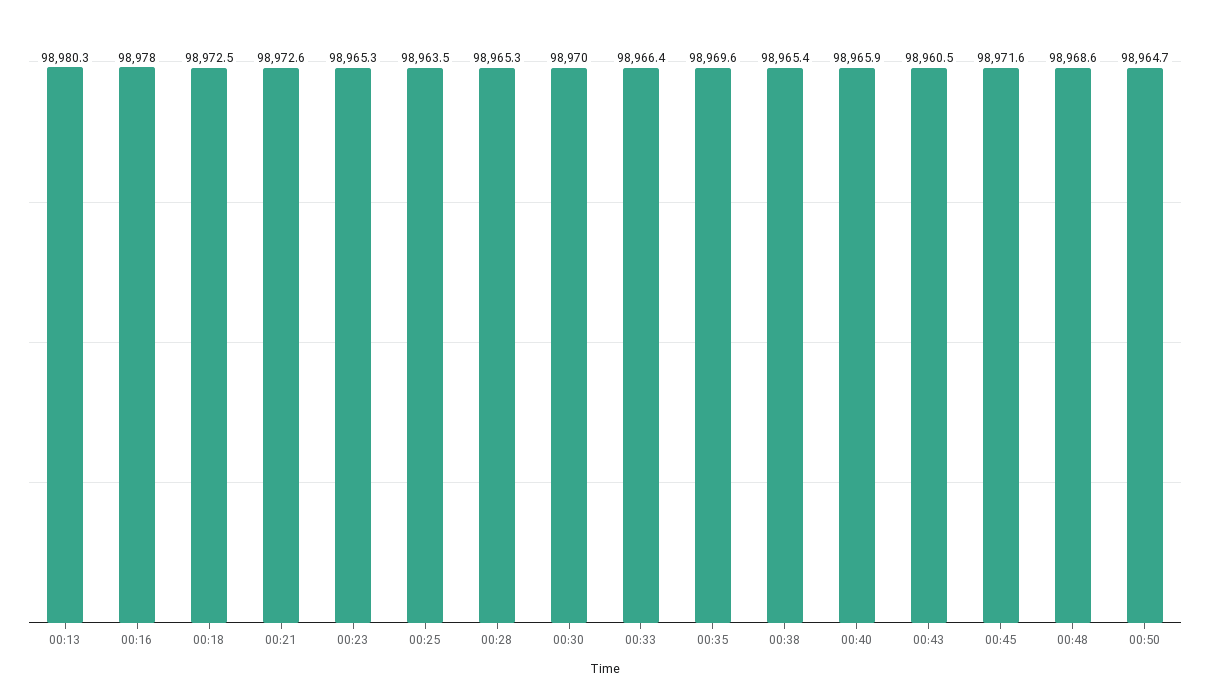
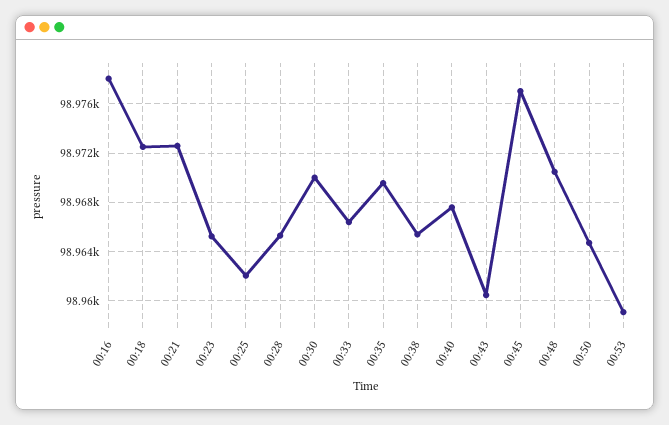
00:13: 98980.3 -> none
00:25: 98963.5 -> 98962
00:40: 98965.9 -> 98967.5
00:45: 98971.6 -> 98977
00:48: 98968.6 -> 98970.5
00:53: none -> 98959

